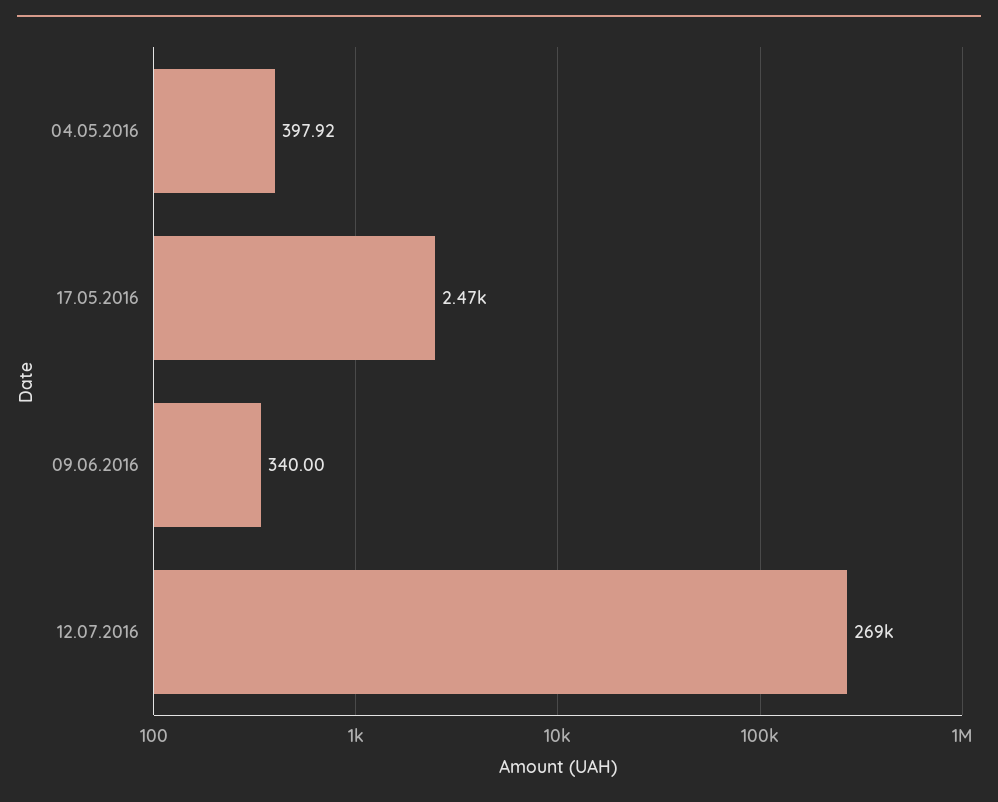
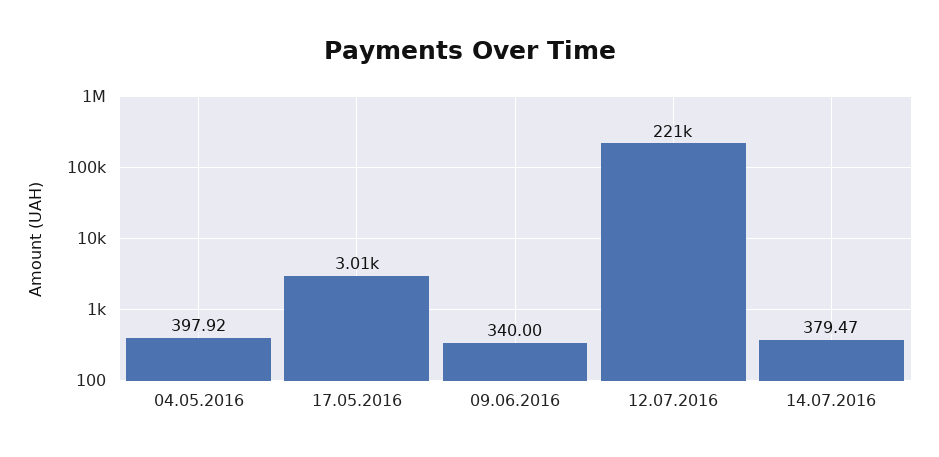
17.05.2016: 2470 -> 3010
12.07.2016: 269000 -> 221000
14.07.2016: none -> 379.47

